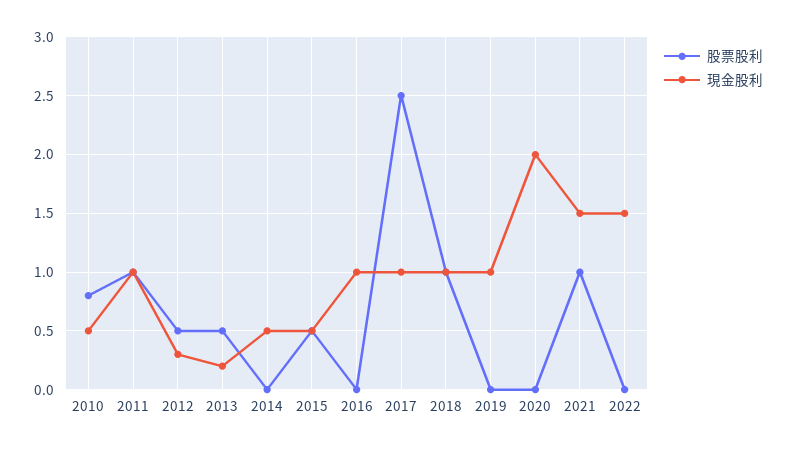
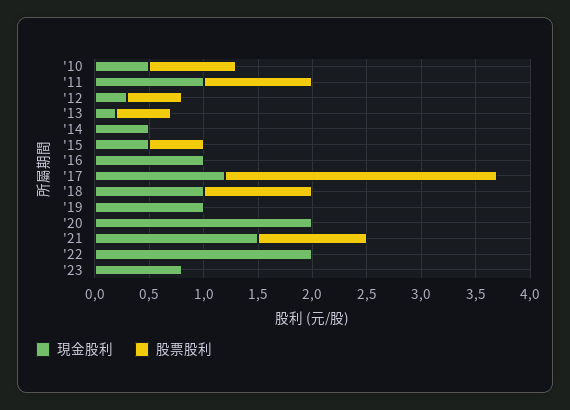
現金股利, 2017: 1 -> 1.2
現金股利, 2022: 1.5 -> 2
現金股利, '23: none -> 0.8
股票股利, '23: none -> 0

